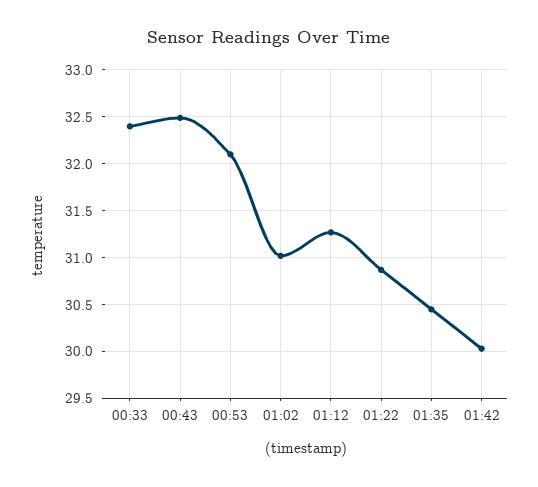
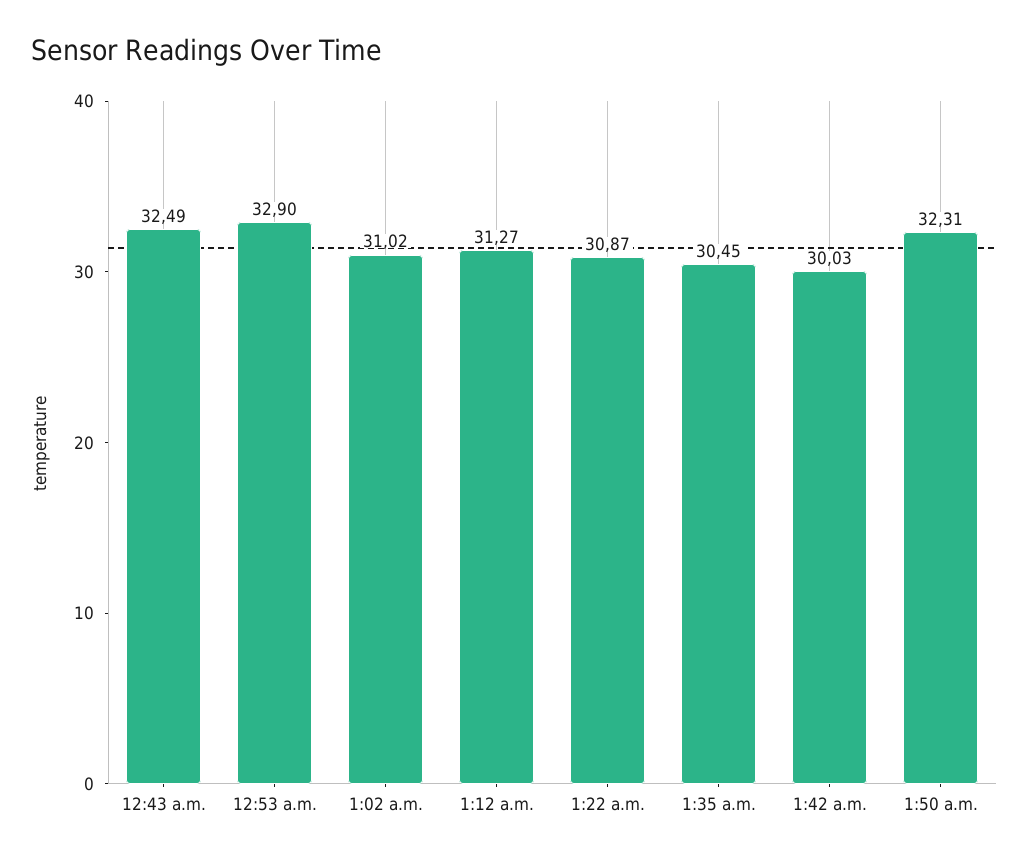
00:33: 32.4 -> none
00:53: 32.1 -> 32.9
1:50 a.m.: none -> 32.31

